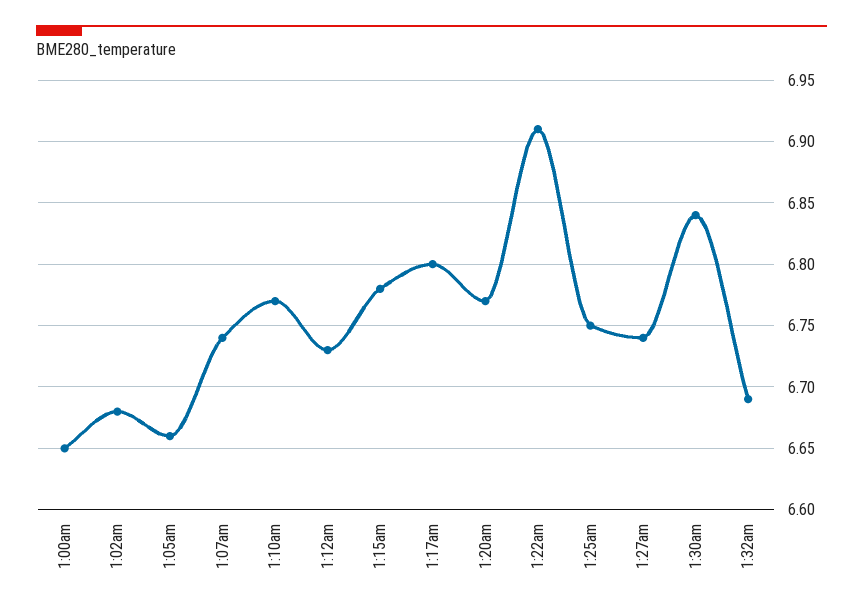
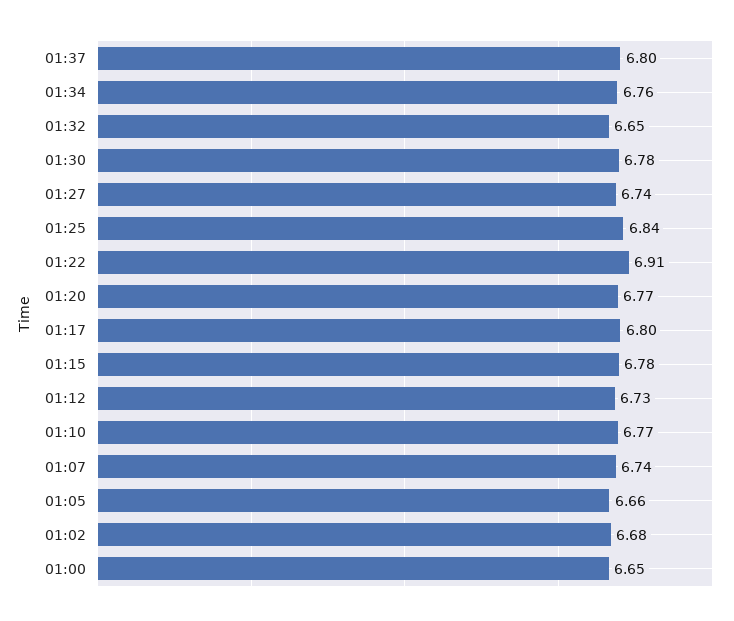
1:25am: 6.75 -> 6.84
1:30am: 6.84 -> 6.78
1:32am: 6.69 -> 6.65
01:37: none -> 6.8
01:34: none -> 6.76

